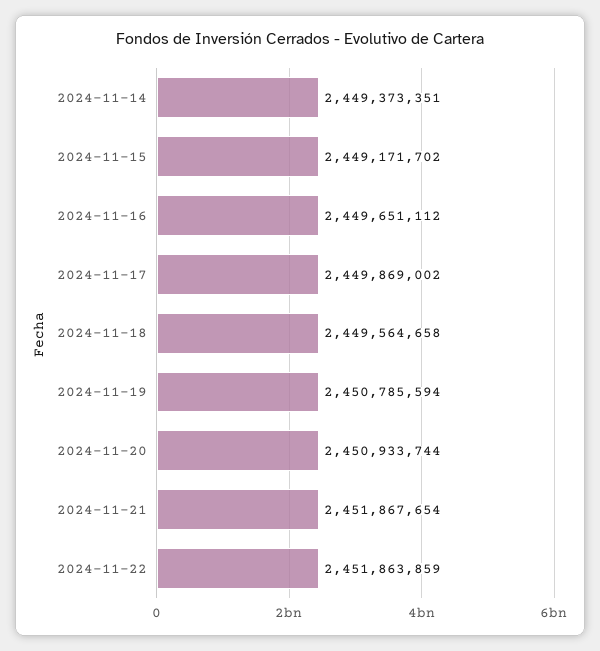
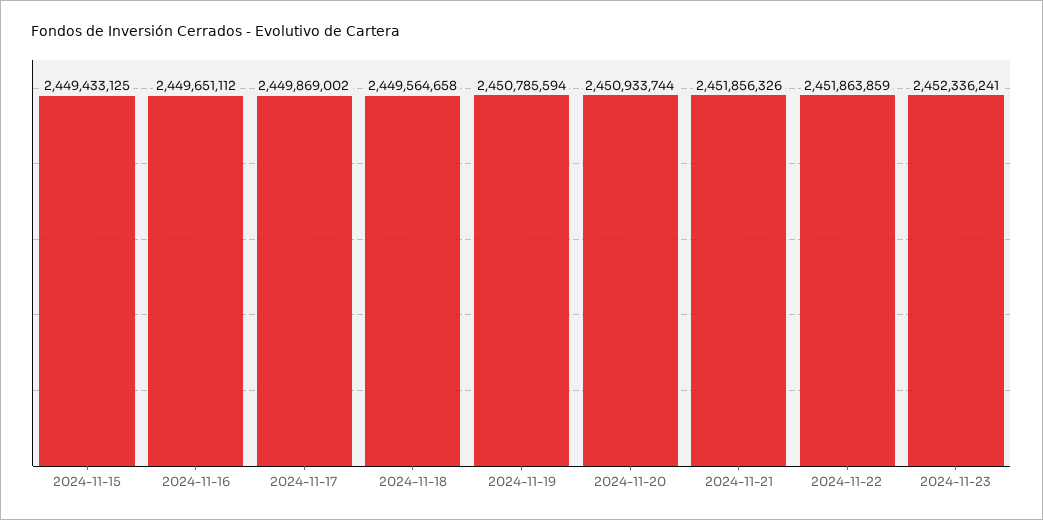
2024-11-14: 2449373351 -> none
2024-11-15: 2449171702 -> 2449433125
2024-11-21: 2451867654 -> 2451856326
2024-11-23: none -> 2452336241

